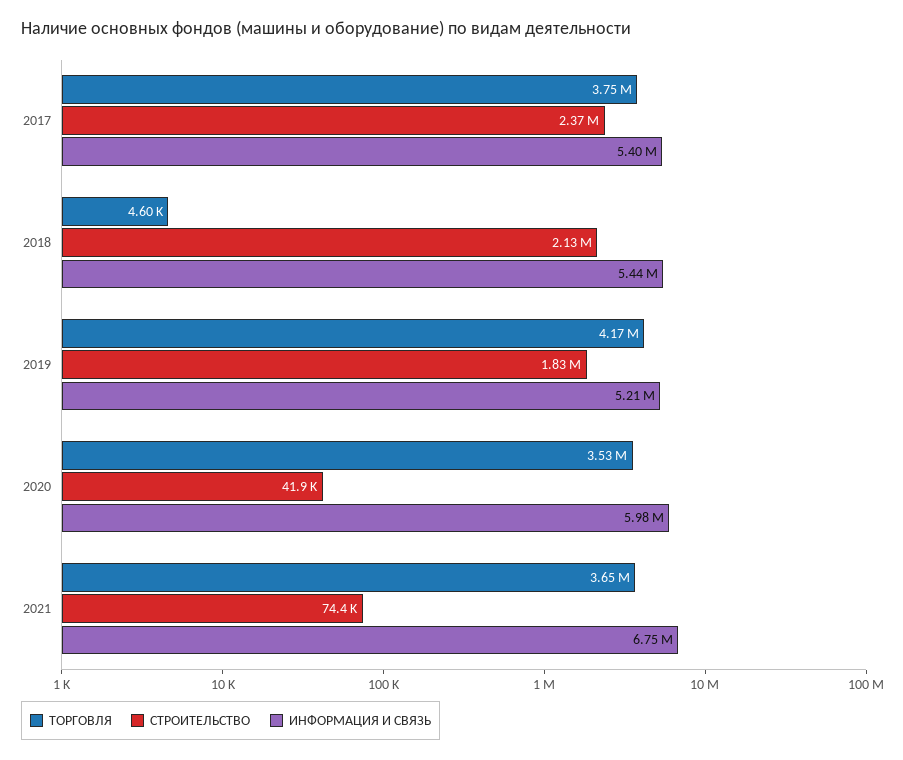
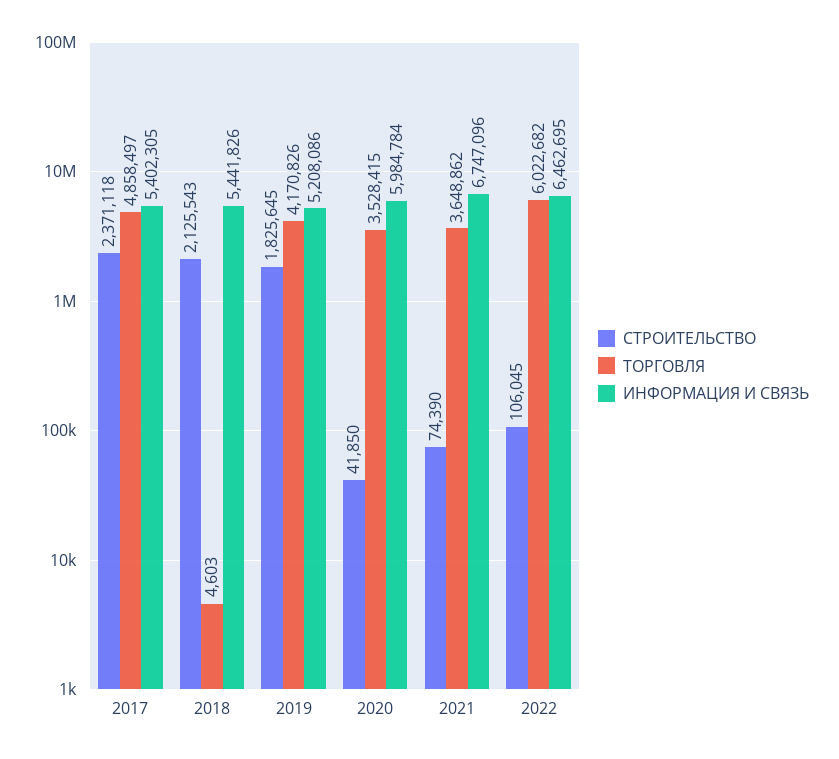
ТОРГОВЛЯ, 2017: 3750000 -> 4858497
СТРОИТЕЛЬСТВО, 2022: none -> 106045
ТОРГОВЛЯ, 2022: none -> 6022682
ИНФОРМАЦИЯ И СВЯЗЬ, 2022: none -> 6462695

